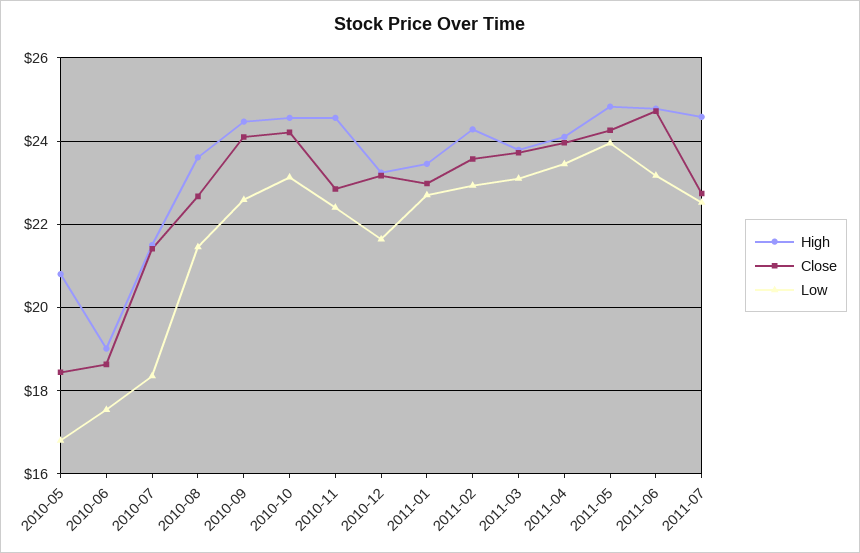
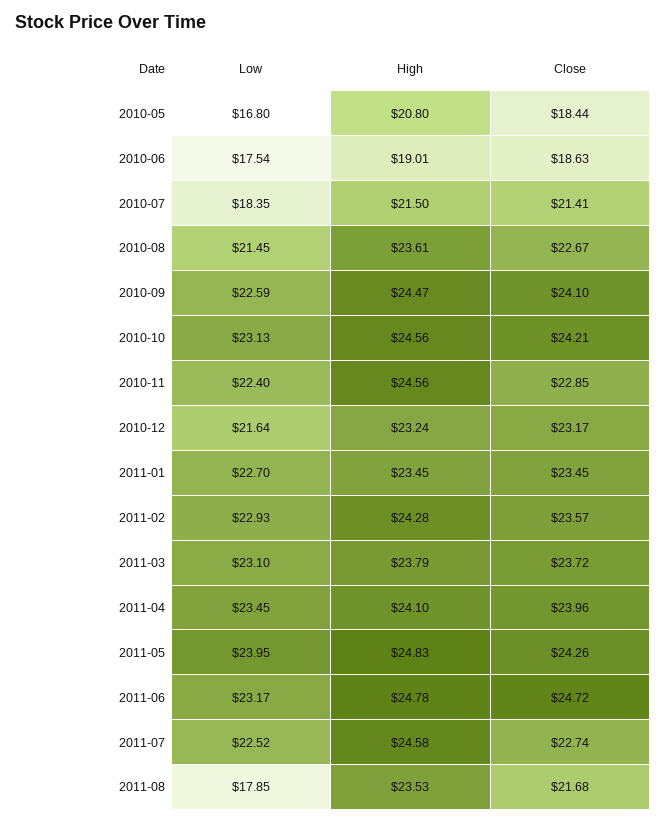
Close, 2011-01: 23 -> 23.45
Low, 2011-08: none -> 17.85
High, 2011-08: none -> 23.53
Close, 2011-08: none -> 21.68

